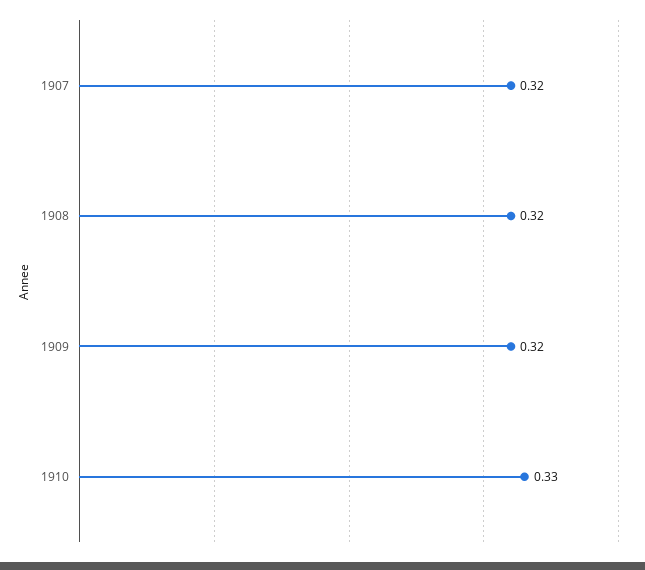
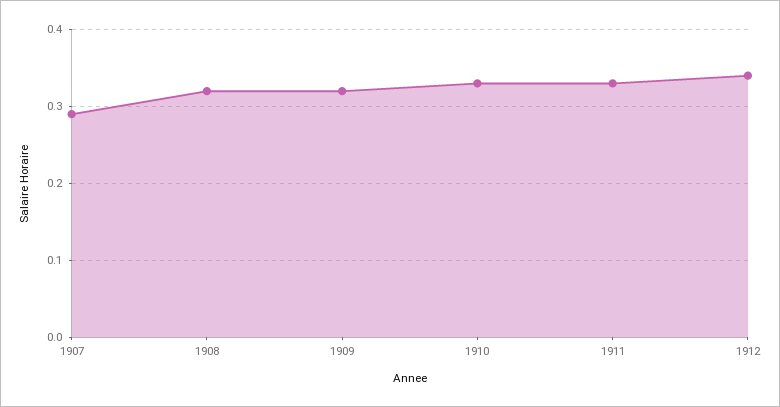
1907: 0.32 -> 0.29
1911: none -> 0.33
1912: none -> 0.34

